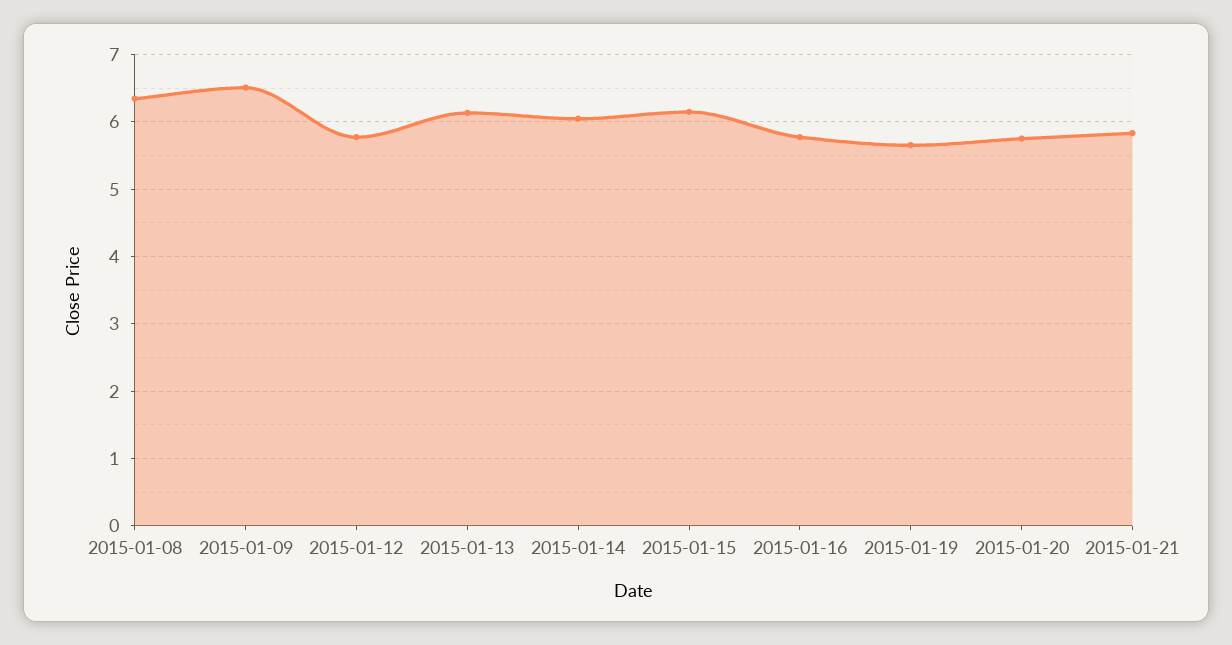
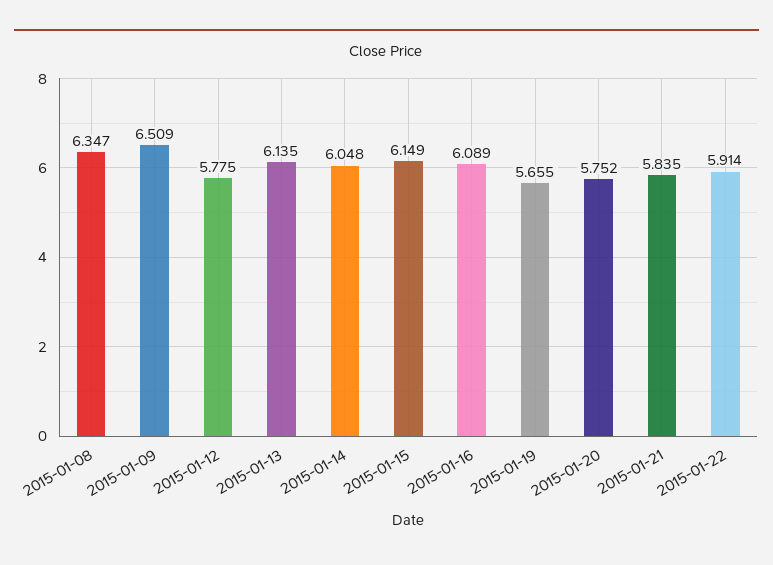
2015-01-16: 5.8 -> 6.089
2015-01-22: none -> 5.914

